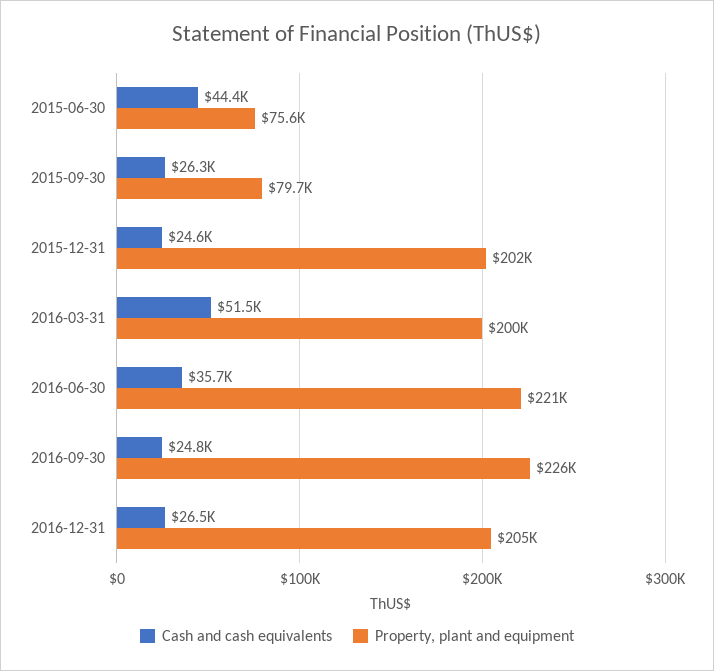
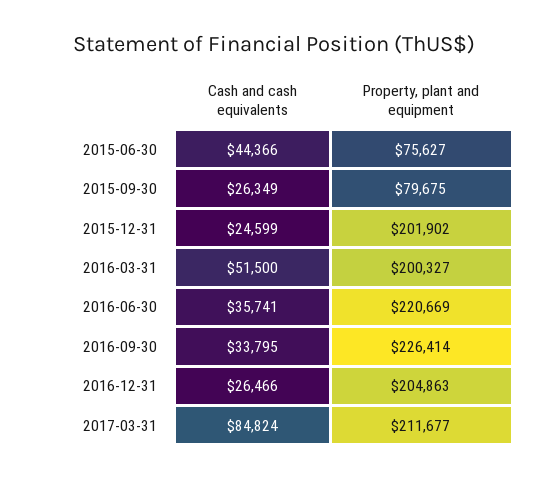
Cash and cash equivalents, 2016-09-30: 24800 -> 33795
Cash and cash equivalents, 2017-03-31: none -> 84824
Property, plant and equipment, 2017-03-31: none -> 211677

